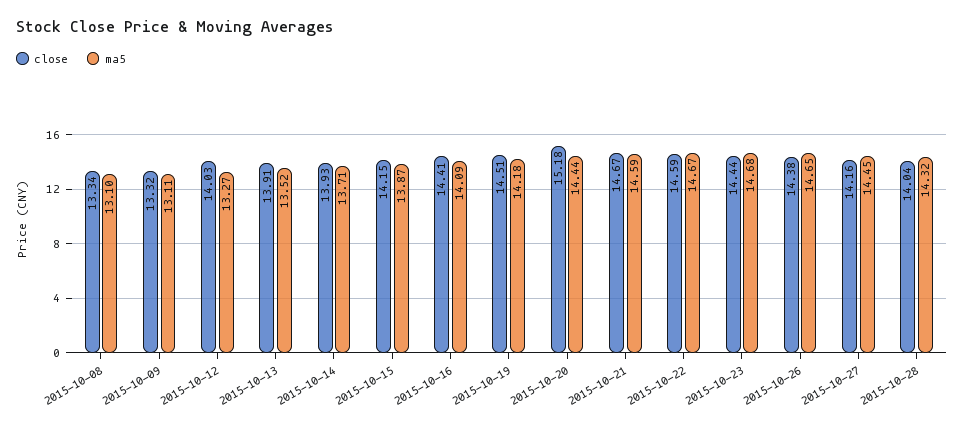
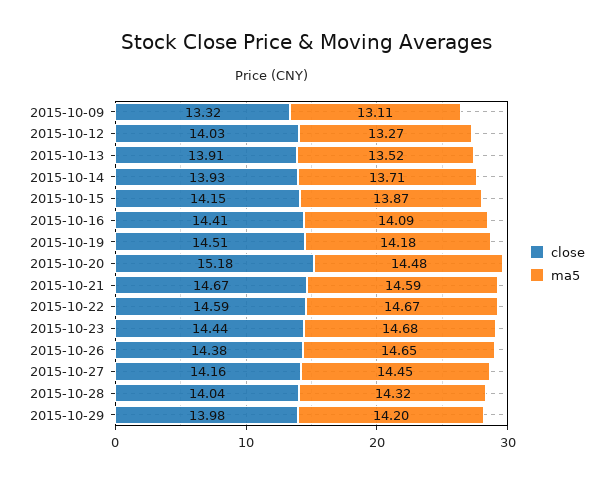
close, 2015-10-08: 13.34 -> none
ma5, 2015-10-08: 13.1 -> none
ma5, 2015-10-20: 14.44 -> 14.48
close, 2015-10-29: none -> 13.98
ma5, 2015-10-29: none -> 14.2

